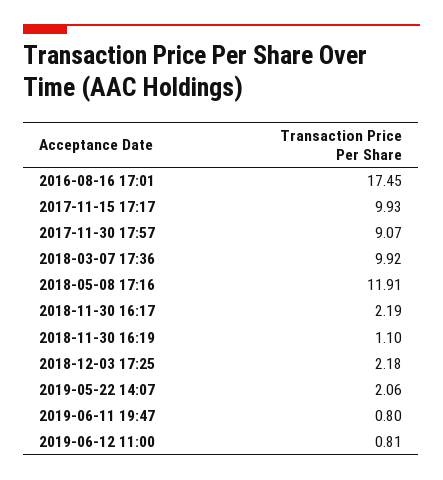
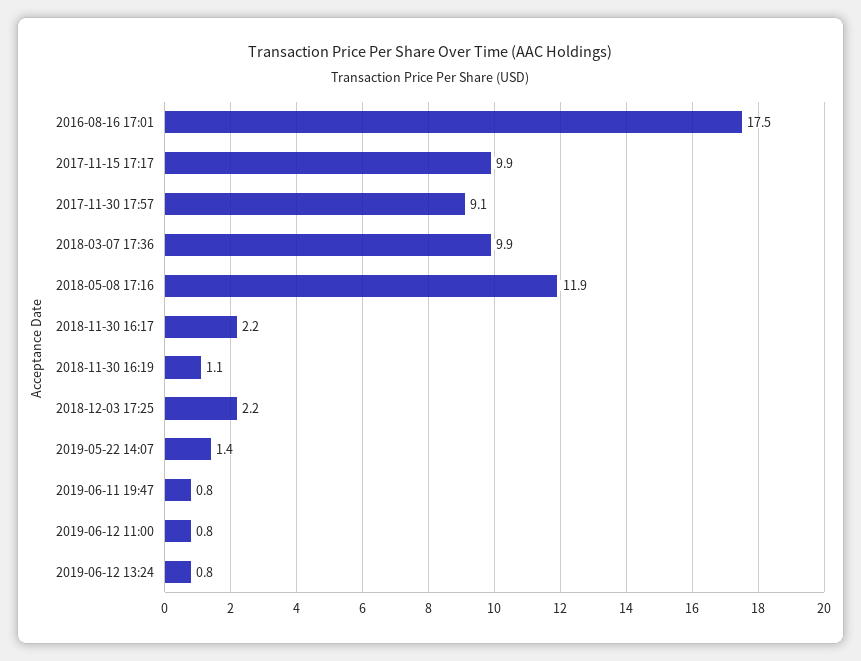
2019-05-22 14:07: 2.06 -> 1.4
2019-06-12 13:24: none -> 0.8

